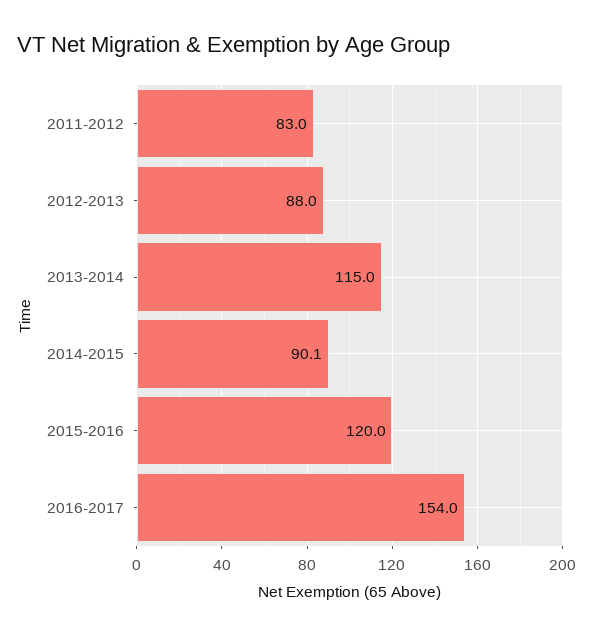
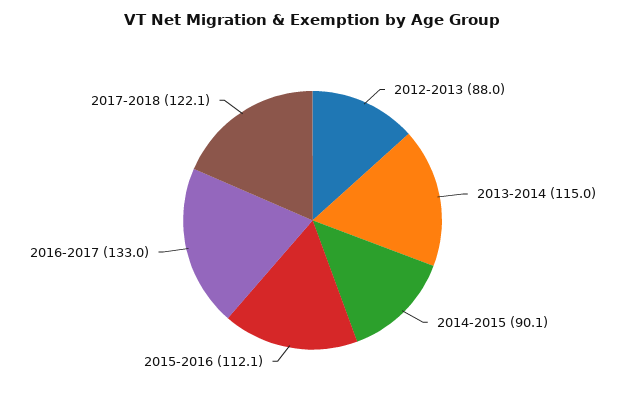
2011-2012: 83 -> none
2015-2016: 120 -> 112.1
2016-2017: 154 -> 133
2017-2018: none -> 122.1

